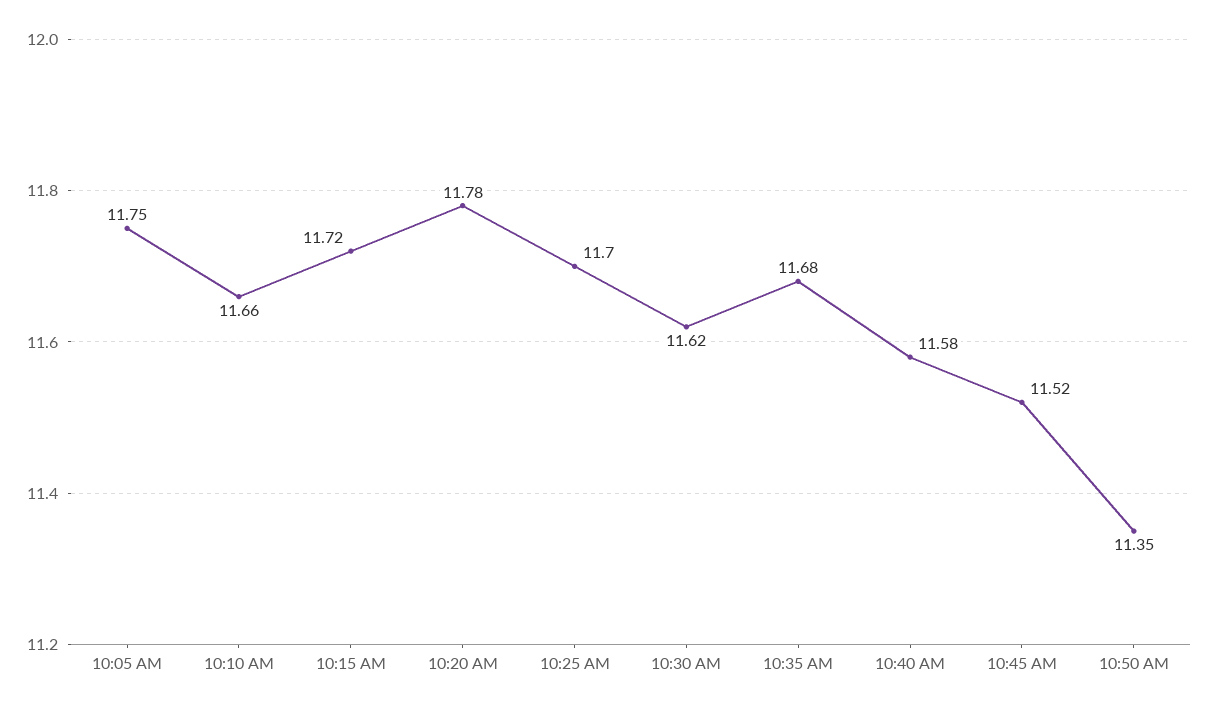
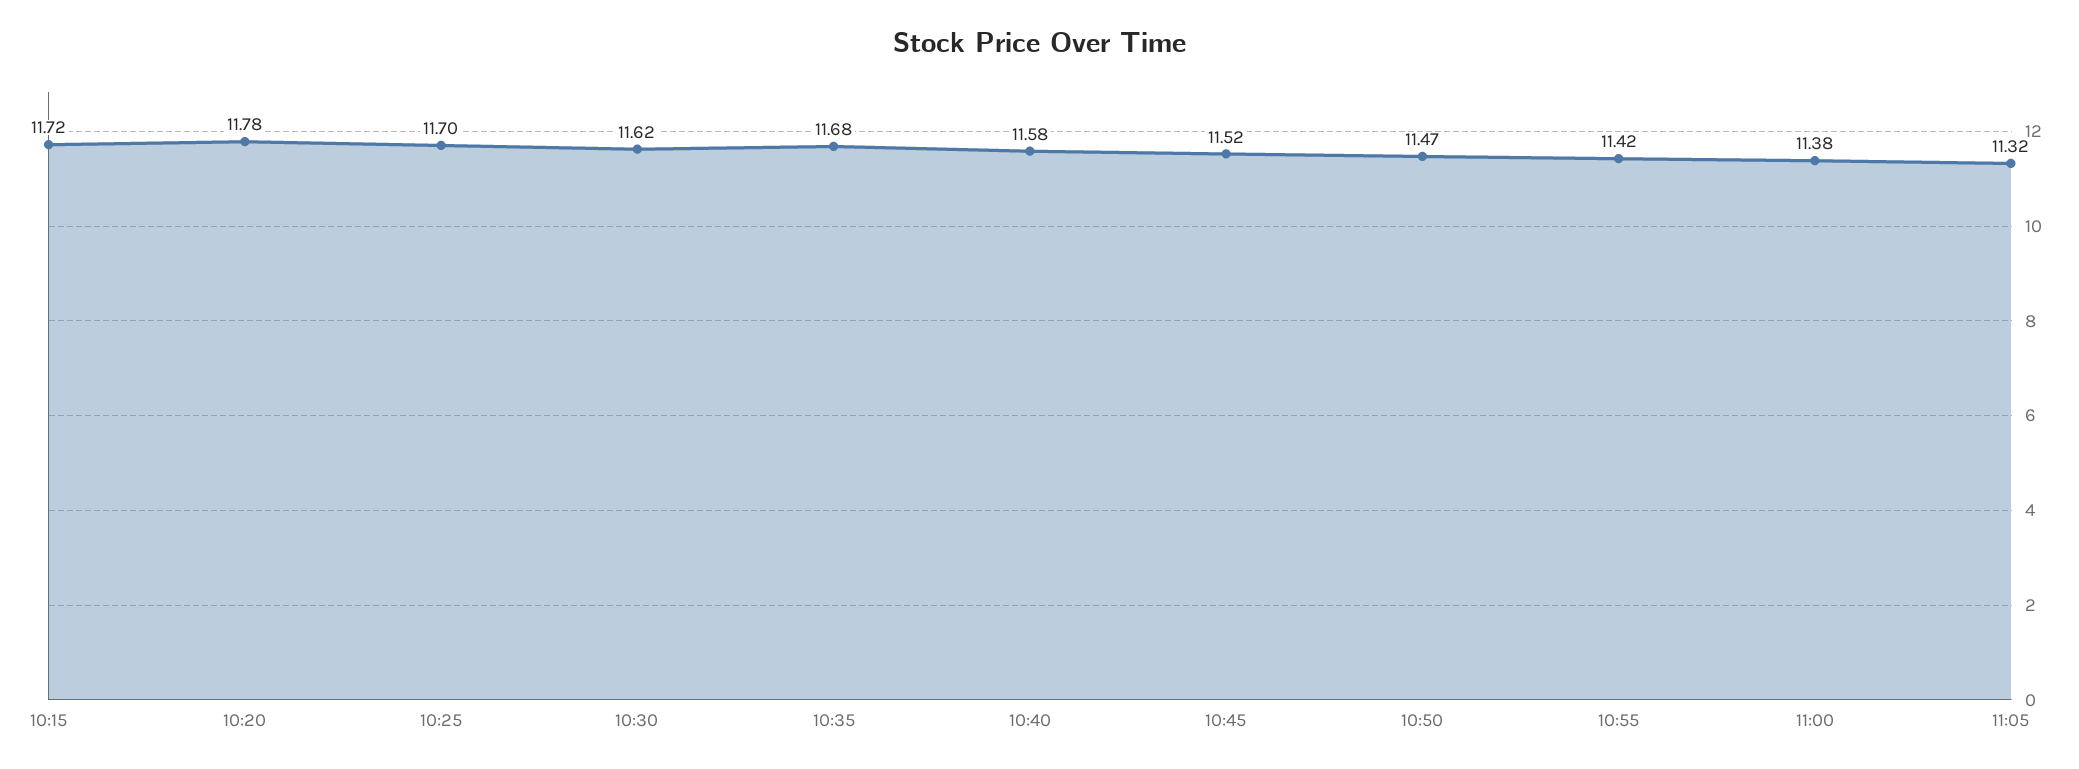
10:05 AM: 11.75 -> none
10:10 AM: 11.66 -> none
10:50 AM: 11.35 -> 11.47
10:55: none -> 11.42
11:00: none -> 11.38
11:05: none -> 11.32

